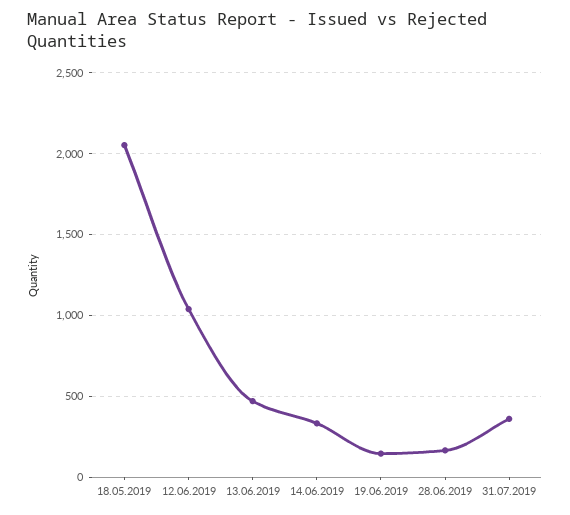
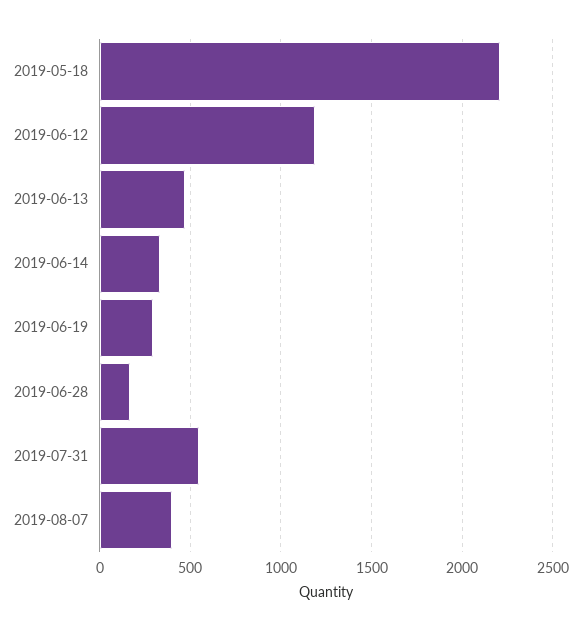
18.05.2019: 2050 -> 2200
12.06.2019: 1050 -> 1200
19.06.2019: 150 -> 300
31.07.2019: 350 -> 550
2019-08-07: none -> 400

